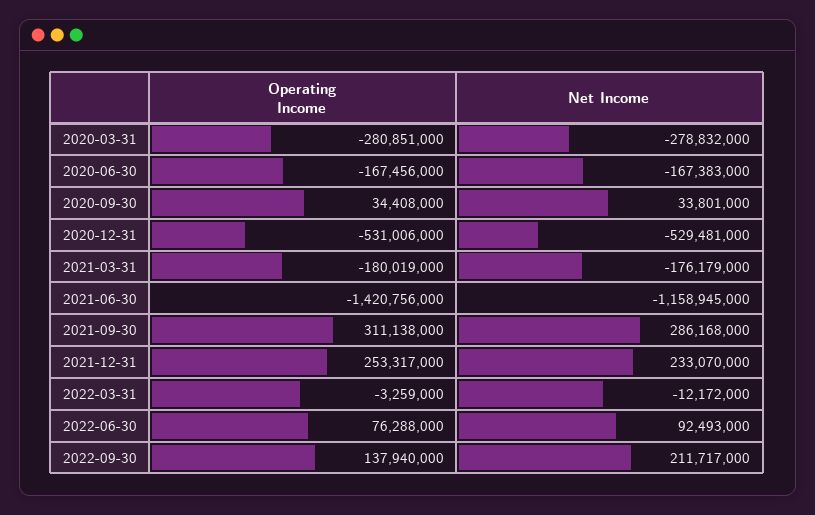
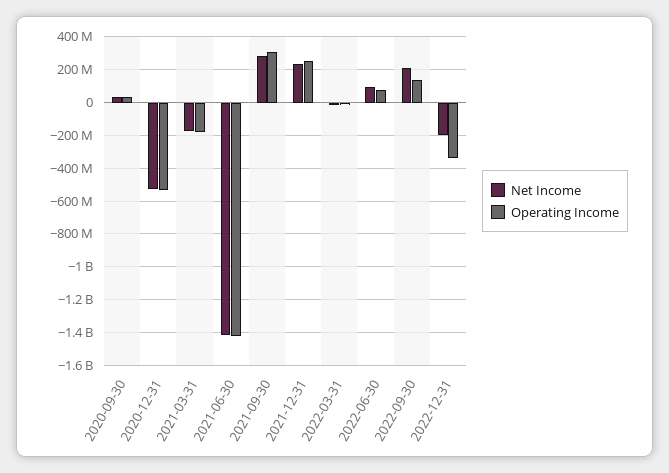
Operating Income, 2020-03-31: -280851000 -> none
Net Income, 2020-03-31: -278832000 -> none
Operating Income, 2020-06-30: -167456000 -> none
Net Income, 2020-06-30: -167383000 -> none
Net Income, 2021-06-30: -1158945000 -> -1400000000
Net Income, 2022-12-31: none -> -200000000
Operating Income, 2022-12-31: none -> -350000000

